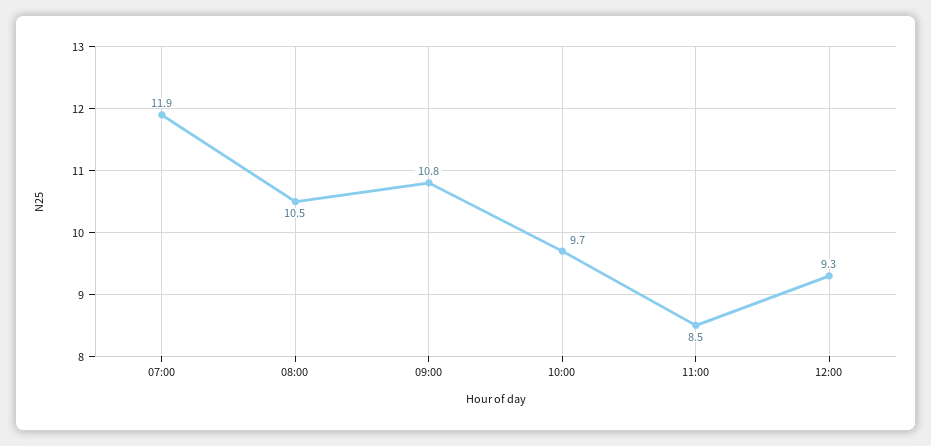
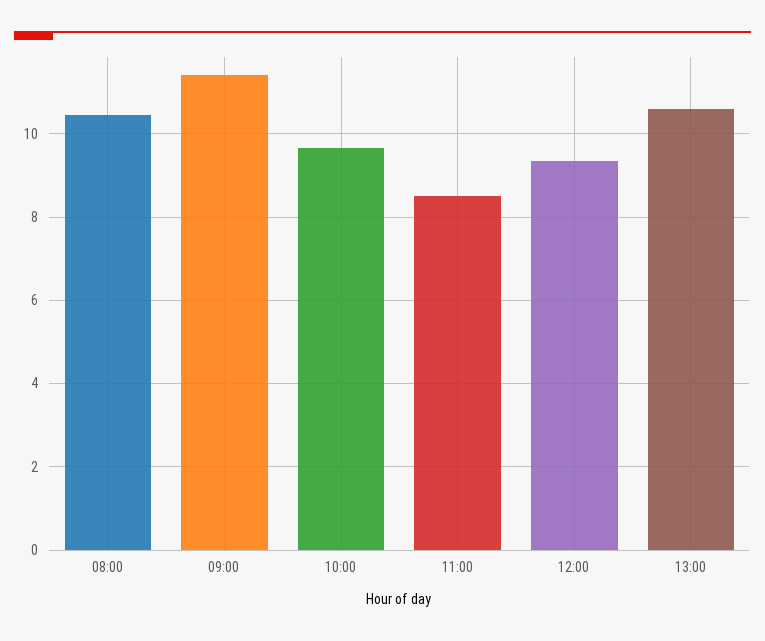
07:00: 11.9 -> none
09:00: 10.8 -> 11.4
13:00: none -> 10.6

